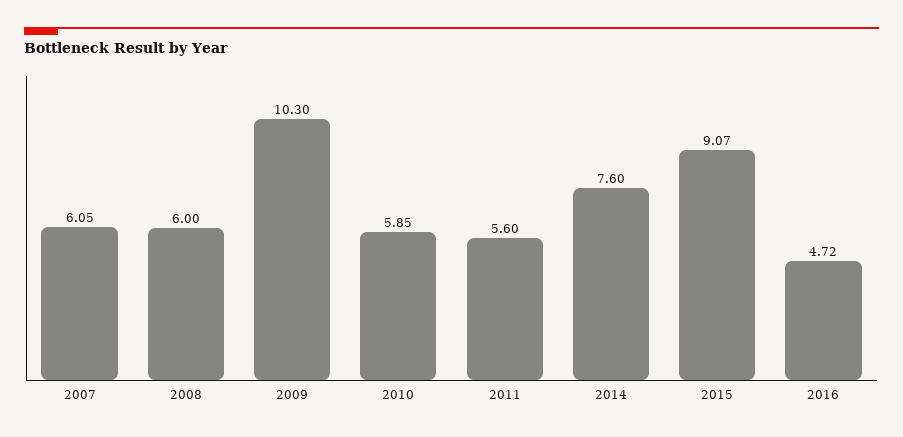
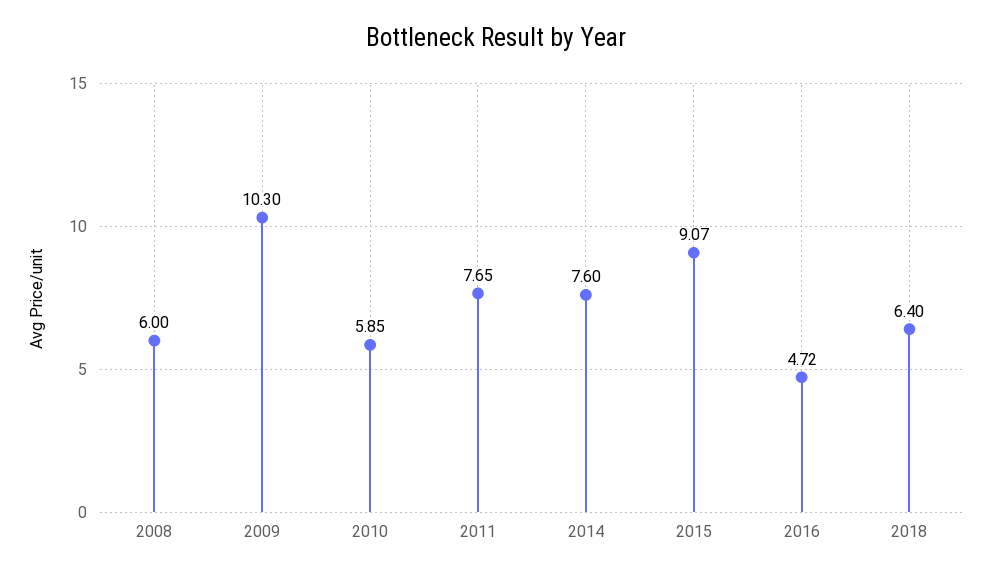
2007: 6.05 -> none
2011: 5.6 -> 7.65
2018: none -> 6.4

